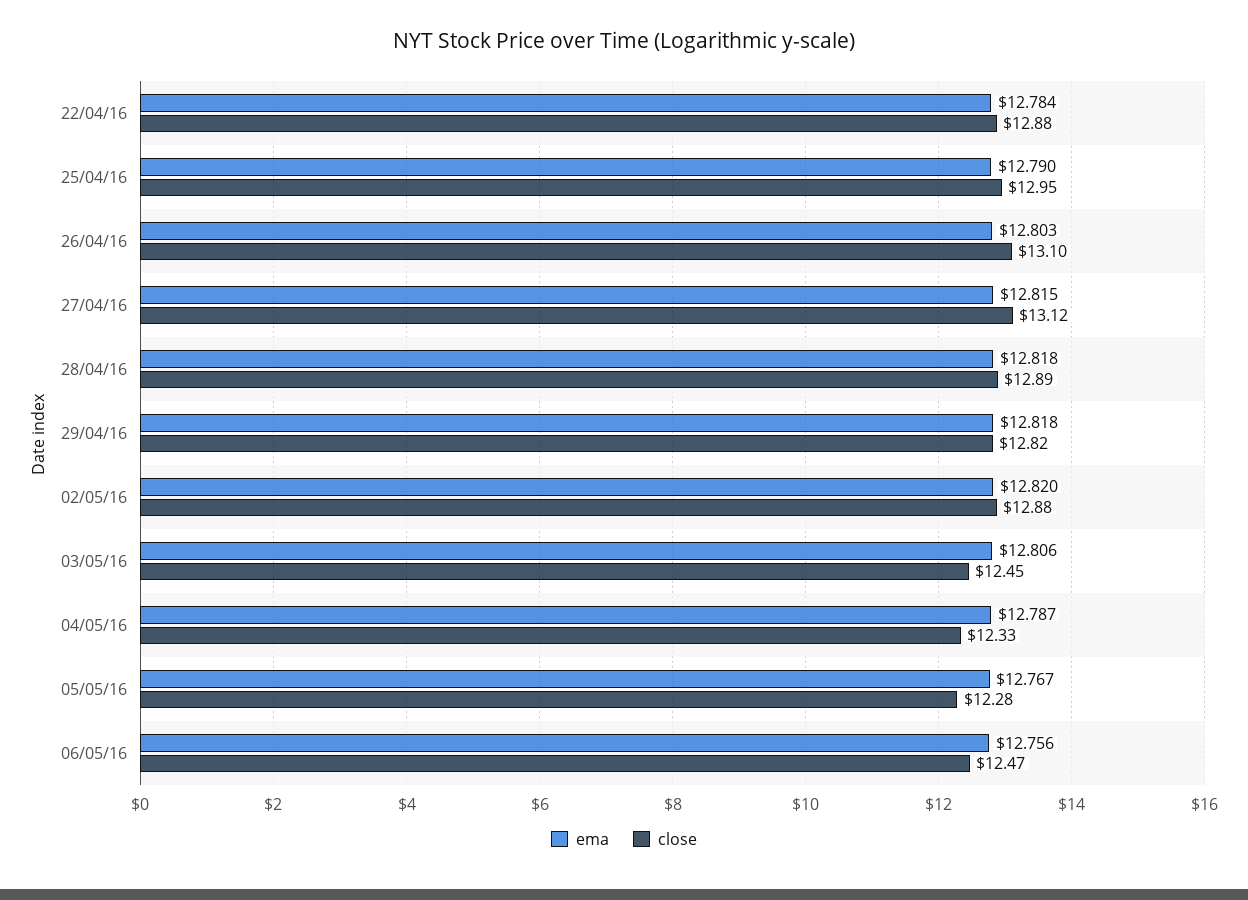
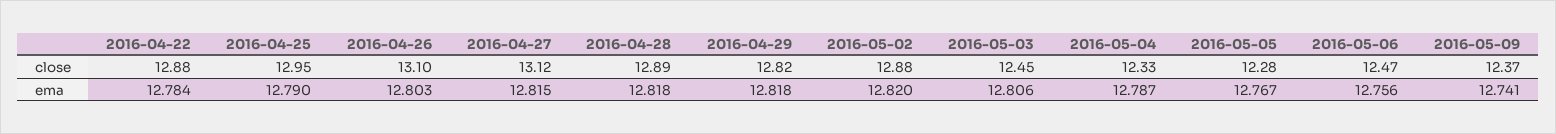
close, 2016-05-09: none -> 12.37
ema, 2016-05-09: none -> 12.741

